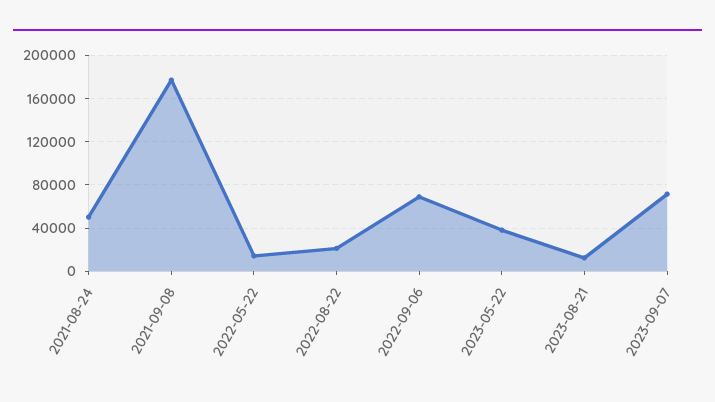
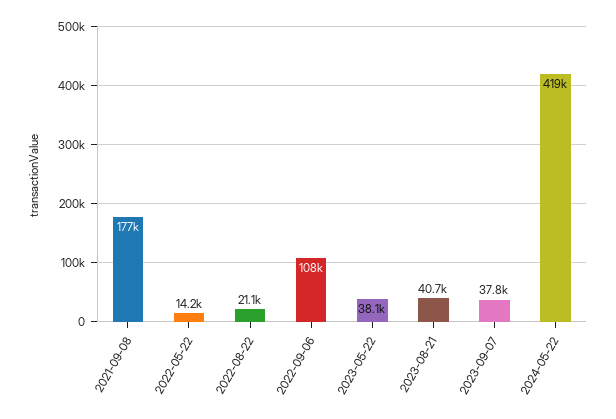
2021-08-24: 50000 -> none
2022-09-06: 70000 -> 108000
2023-08-21: 10000 -> 40700
2023-09-07: 70000 -> 37800
2024-05-22: none -> 419000

